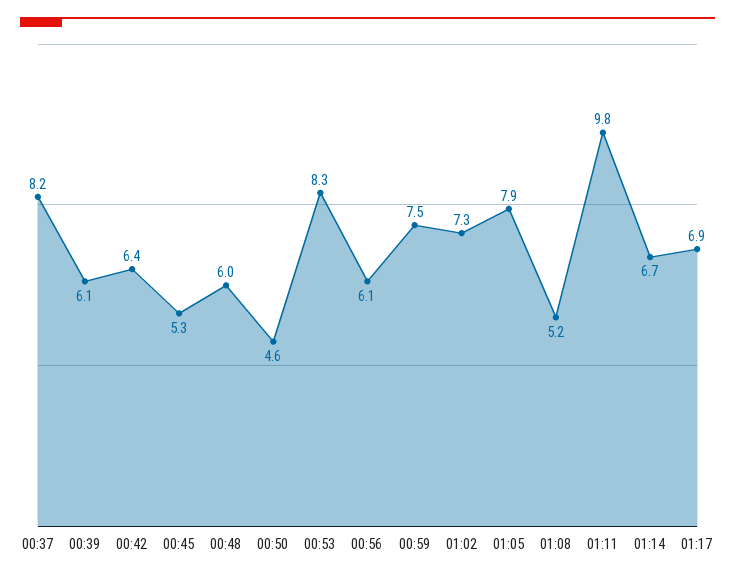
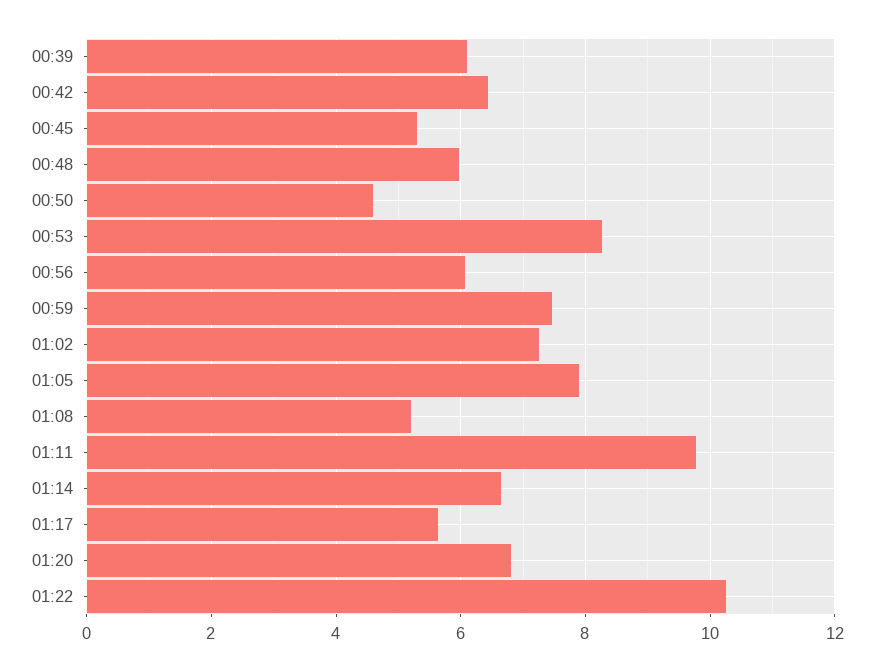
00:37: 8.2 -> none
01:17: 6.9 -> 5.6
01:20: none -> 6.8
01:22: none -> 10.2

